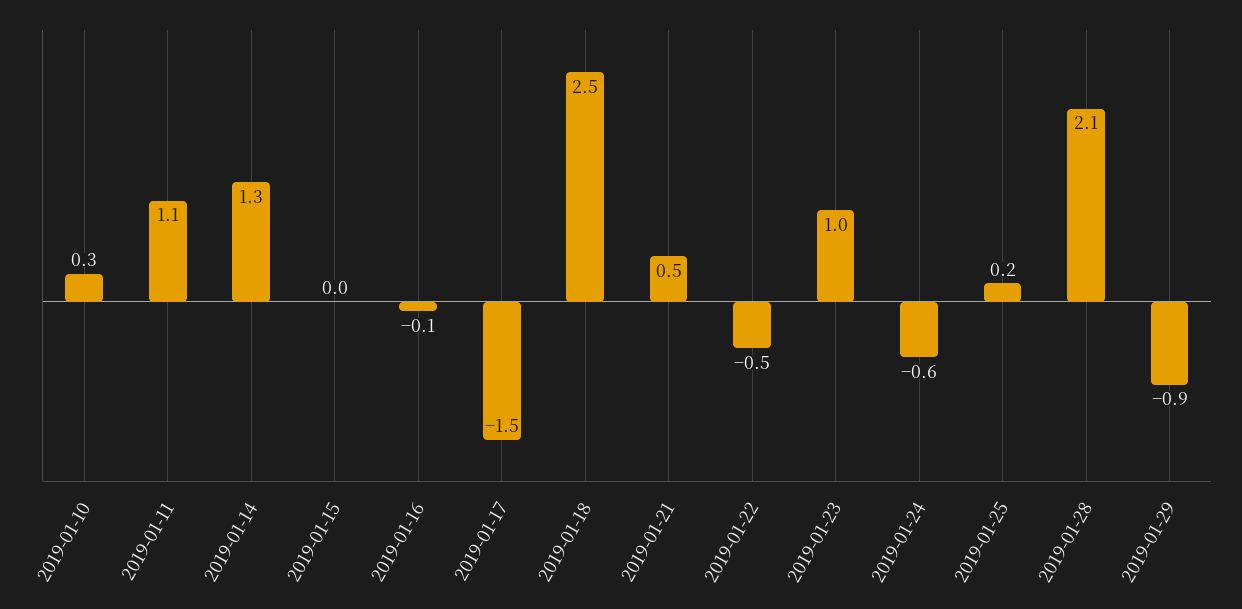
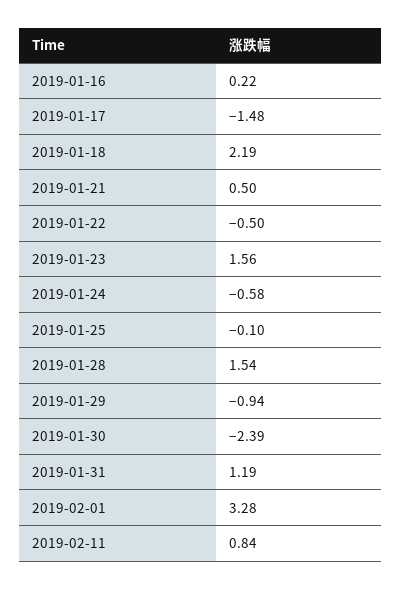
2019-01-10: 0.3 -> none
2019-01-11: 1.1 -> none
2019-01-14: 1.3 -> none
2019-01-15: 0 -> none
2019-01-16: -0.1 -> 0.22
2019-01-18: 2.5 -> 2.19
2019-01-23: 1 -> 1.56
2019-01-25: 0.2 -> -0.1
2019-01-28: 2.1 -> 1.54
2019-01-30: none -> -2.39
2019-01-31: none -> 1.19
2019-02-01: none -> 3.28
2019-02-11: none -> 0.84

